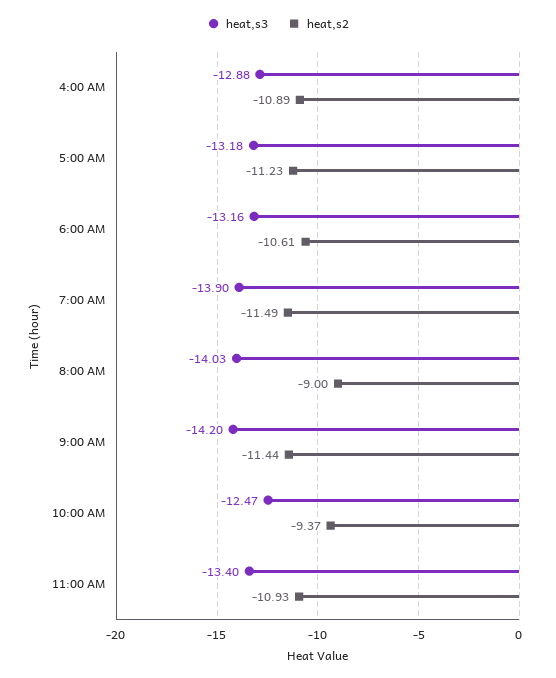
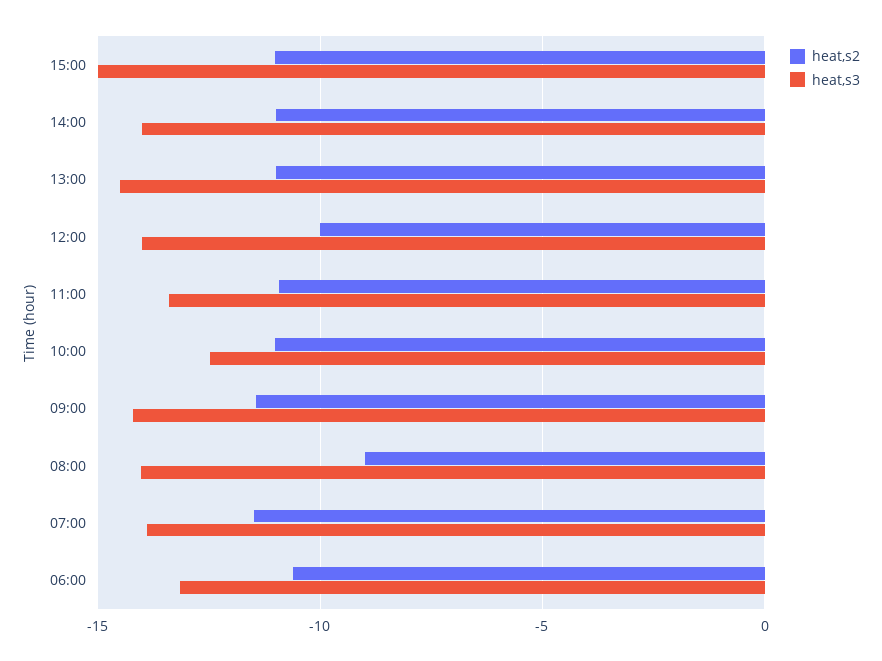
heat,s3, 4:00 AM: -12.88 -> none
heat,s2, 4:00 AM: -10.89 -> none
heat,s3, 5:00 AM: -13.18 -> none
heat,s2, 5:00 AM: -11.23 -> none
heat,s2, 10:00 AM: -9.37 -> -11
heat,s2, 15:00: none -> -11
heat,s3, 15:00: none -> -15
heat,s2, 14:00: none -> -11
heat,s3, 14:00: none -> -14
heat,s2, 13:00: none -> -11
heat,s3, 13:00: none -> -14.5
heat,s2, 12:00: none -> -10
heat,s3, 12:00: none -> -14

